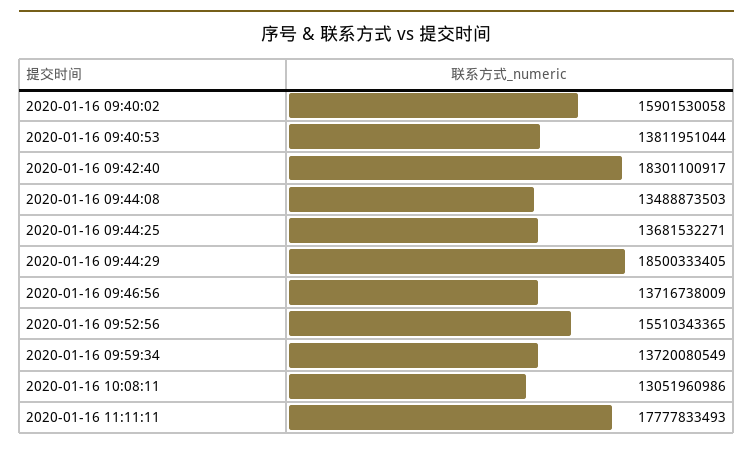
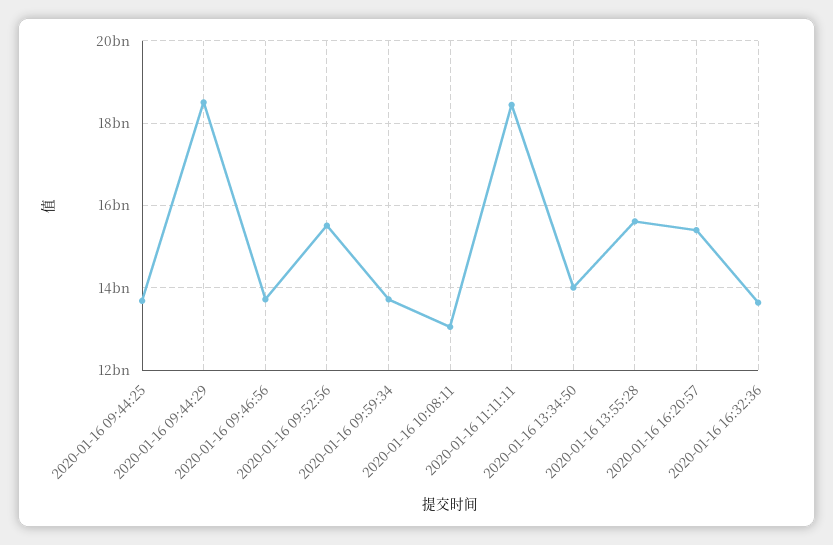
2020-01-16 09:40:02: 15901530058 -> none
2020-01-16 09:40:53: 13811951044 -> none
2020-01-16 09:42:40: 18301100917 -> none
2020-01-16 09:44:08: 13488873503 -> none
2020-01-16 11:11:11: 17777833493 -> 18400000000
2020-01-16 13:34:50: none -> 14000000000
2020-01-16 13:55:28: none -> 15600000000
2020-01-16 16:20:57: none -> 15400000000
2020-01-16 16:32:36: none -> 13600000000

